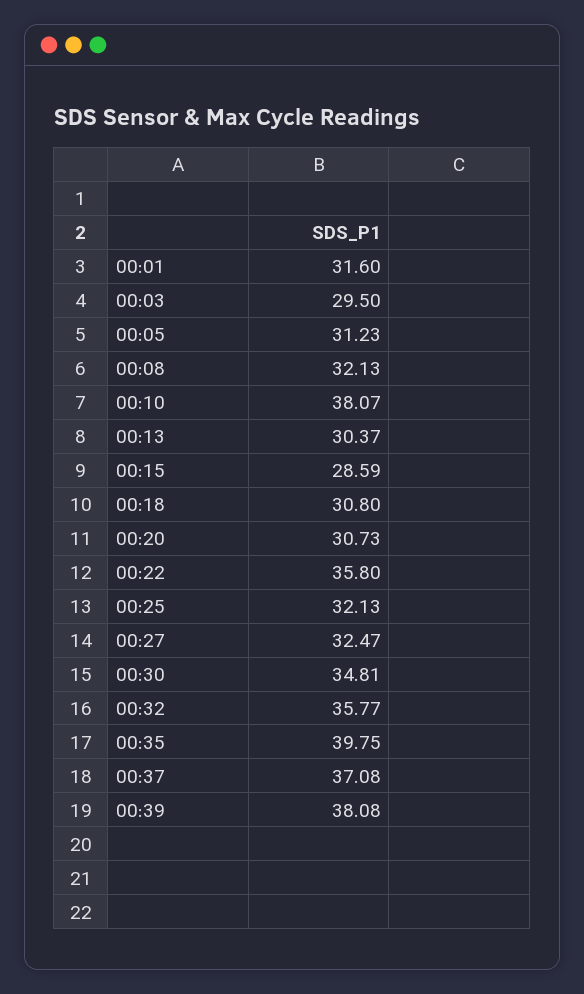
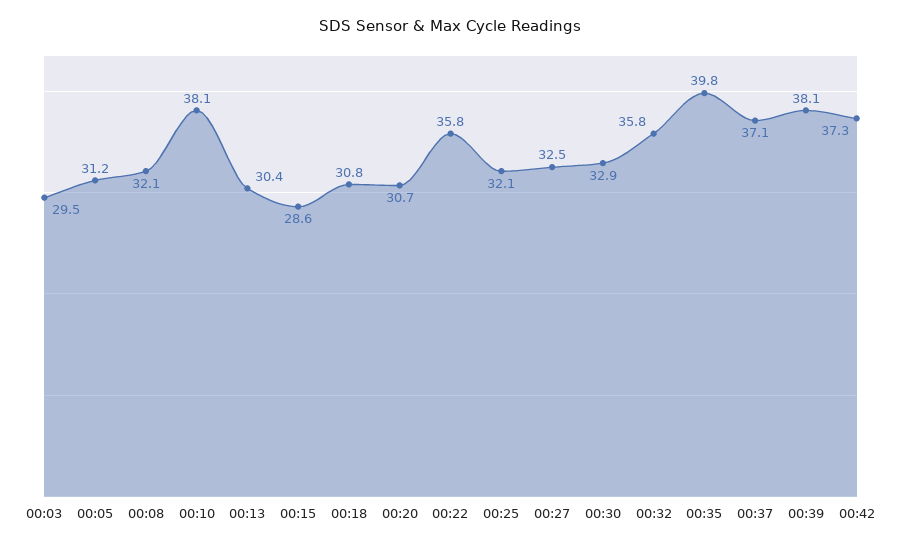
00:01: 31.6 -> none
00:30: 34.81 -> 32.9
00:42: none -> 37.3

